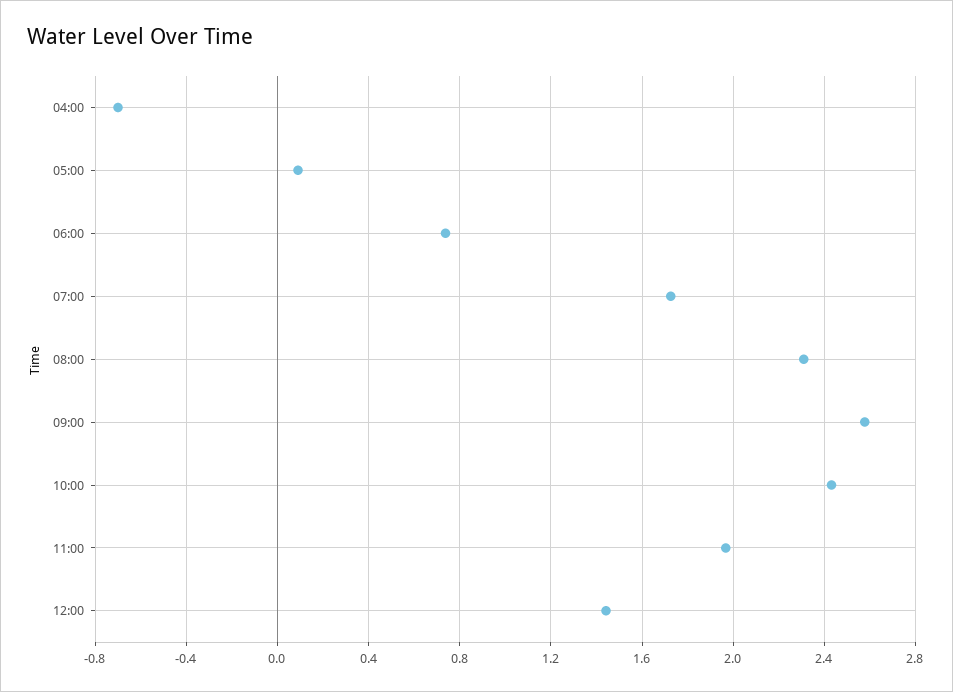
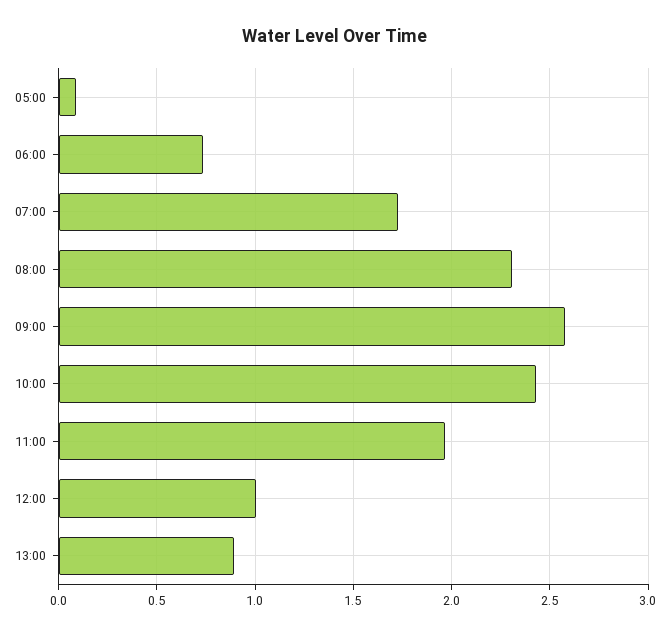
04:00: -0.7 -> none
12:00: 1.45 -> 1
13:00: none -> 0.9

